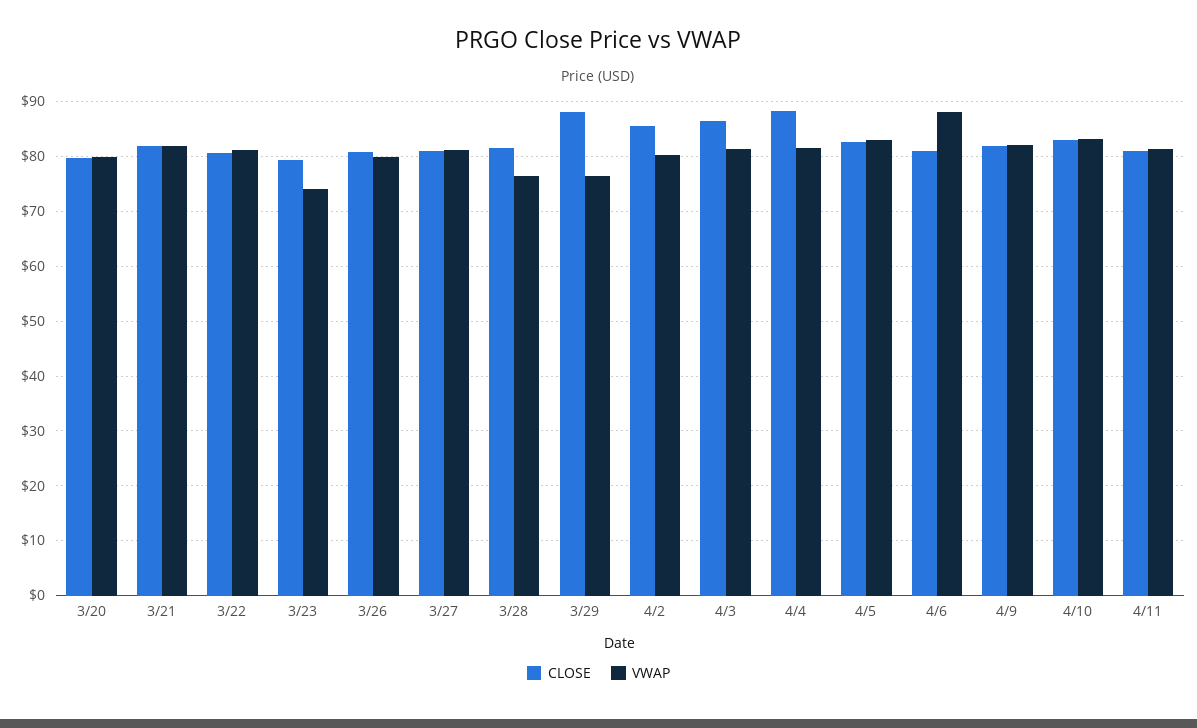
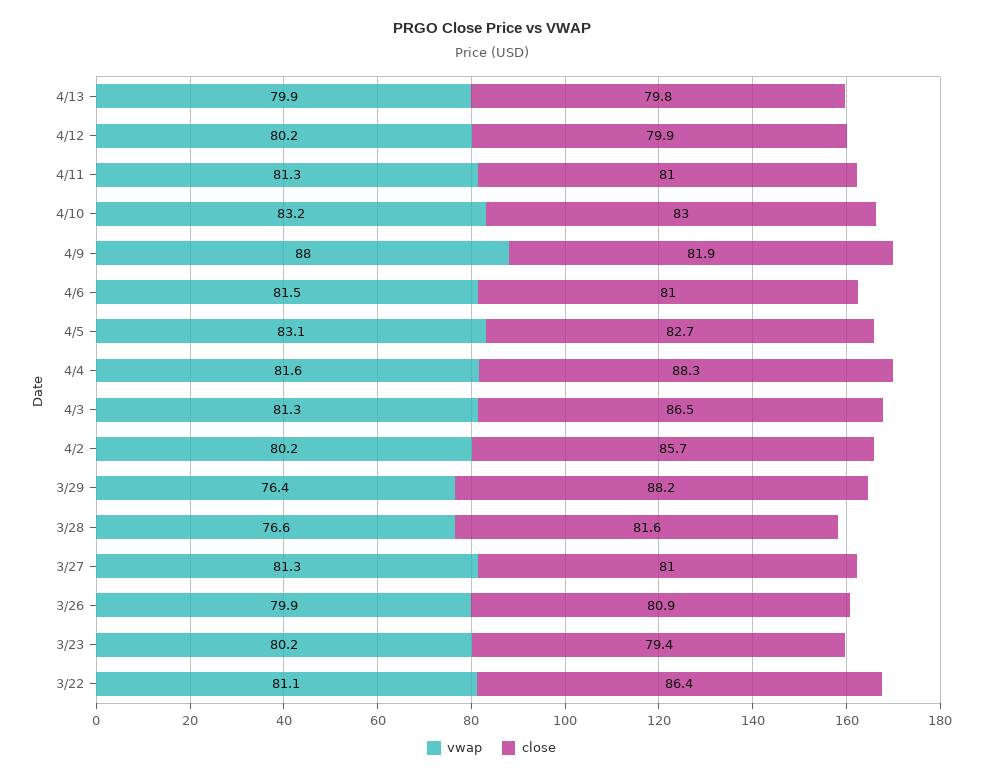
CLOSE, 3/20: 80 -> none
VWAP, 3/20: 80 -> none
CLOSE, 3/21: 82 -> none
VWAP, 3/21: 82 -> none
CLOSE, 3/22: 80 -> 86.4
VWAP, 3/23: 74 -> 80.2
VWAP, 4/6: 88 -> 81.5
VWAP, 4/9: 82 -> 88
VWAP, 4/13: none -> 79.9
CLOSE, 4/13: none -> 79.8
VWAP, 4/12: none -> 80.2
CLOSE, 4/12: none -> 79.9

